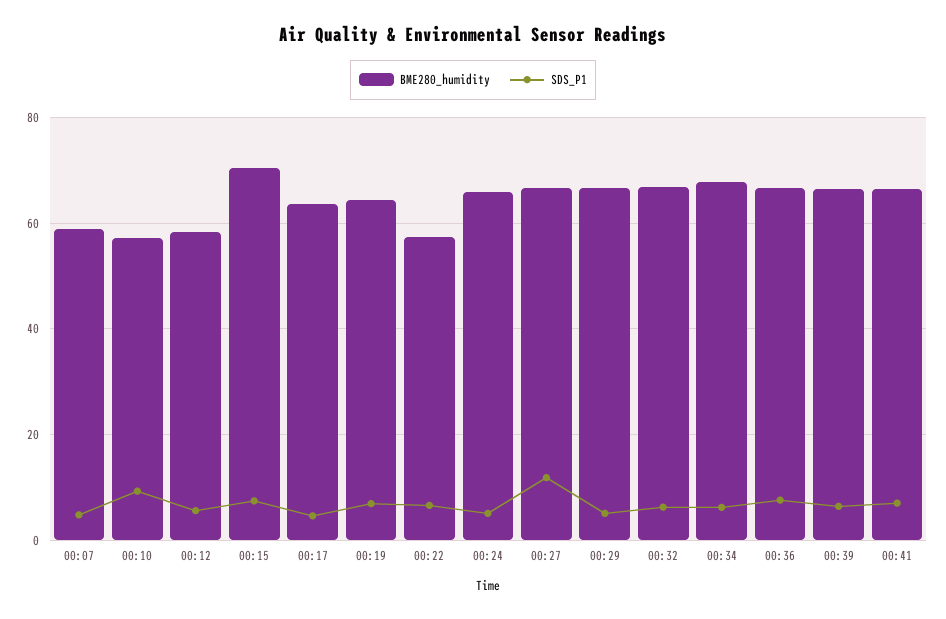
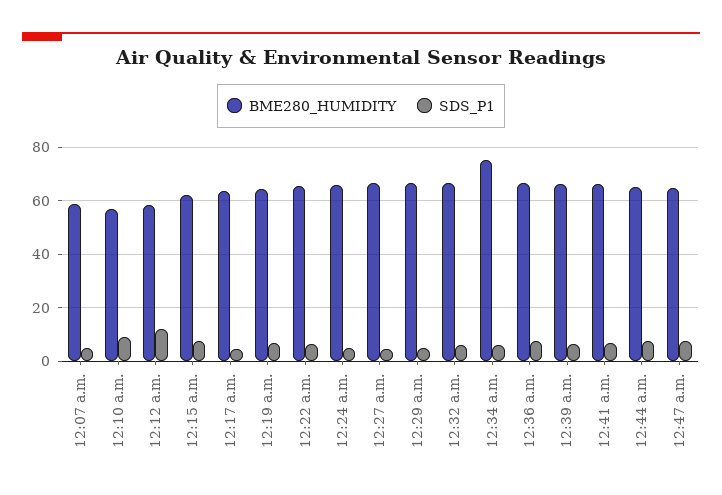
SDS_P1, 00:12: 6 -> 12.5
BME280_humidity, 00:15: 70 -> 62.5
BME280_humidity, 00:22: 58 -> 65
SDS_P1, 00:27: 12 -> 5
BME280_humidity, 00:34: 68 -> 75
BME280_humidity, 12:44 a.m.: none -> 65
SDS_P1, 12:44 a.m.: none -> 7.5
BME280_humidity, 12:47 a.m.: none -> 65
SDS_P1, 12:47 a.m.: none -> 7.5

